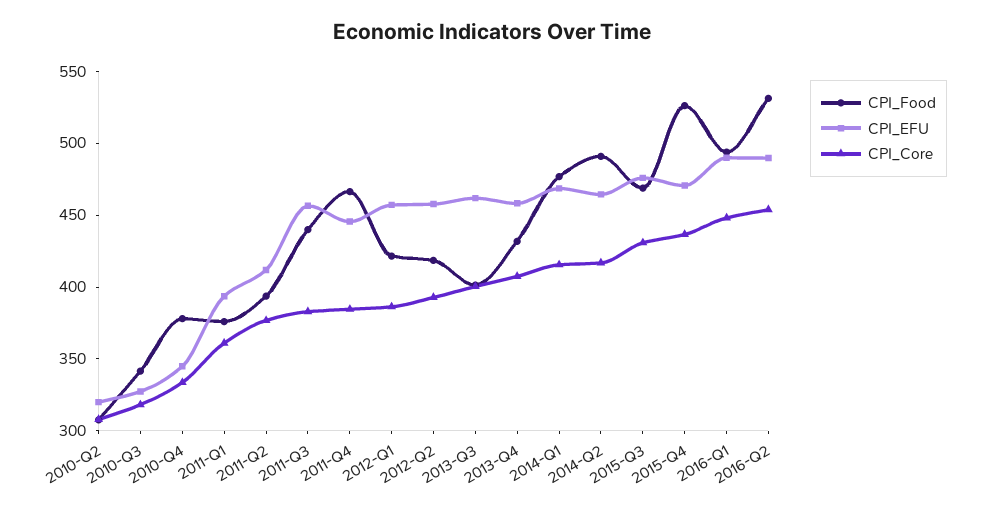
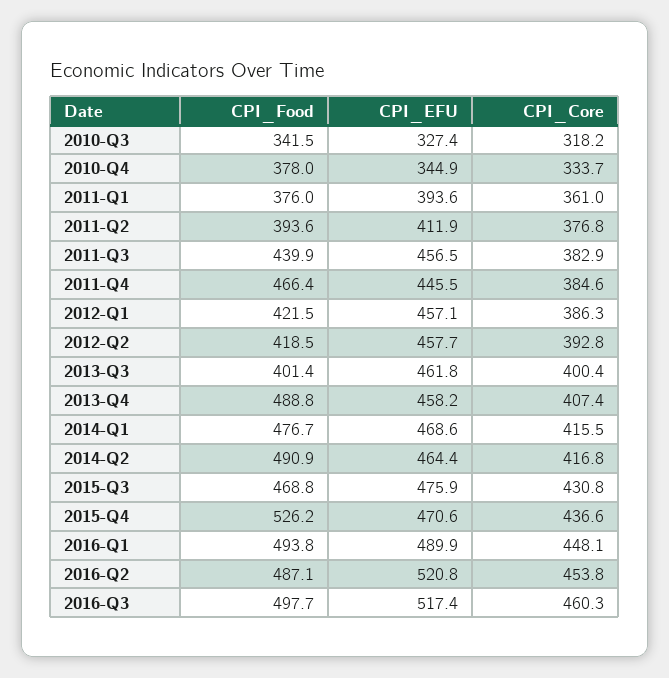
CPI_Food, 2010-Q2: 310 -> none
CPI_EFU, 2010-Q2: 320 -> none
CPI_Core, 2010-Q2: 310 -> none
CPI_Food, 2013-Q4: 430 -> 488.8
CPI_Food, 2016-Q2: 530 -> 487.1
CPI_EFU, 2016-Q2: 490 -> 520.8
CPI_Food, 2016-Q3: none -> 497.7
CPI_EFU, 2016-Q3: none -> 517.4
CPI_Core, 2016-Q3: none -> 460.3

